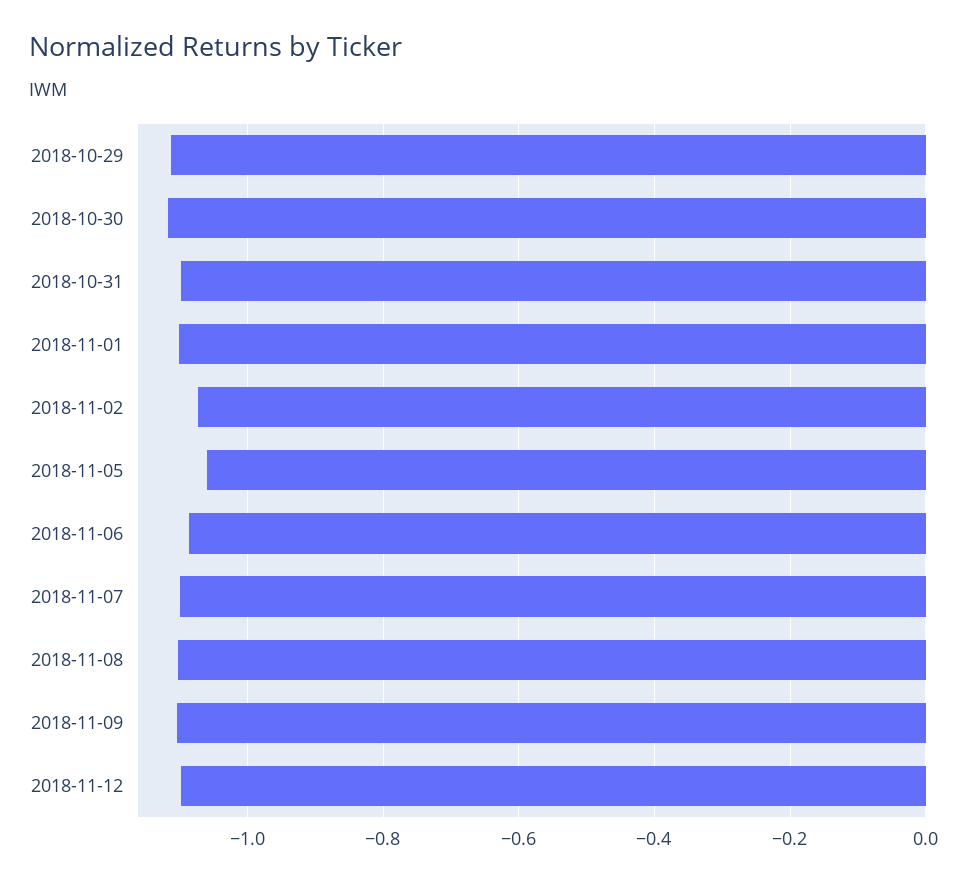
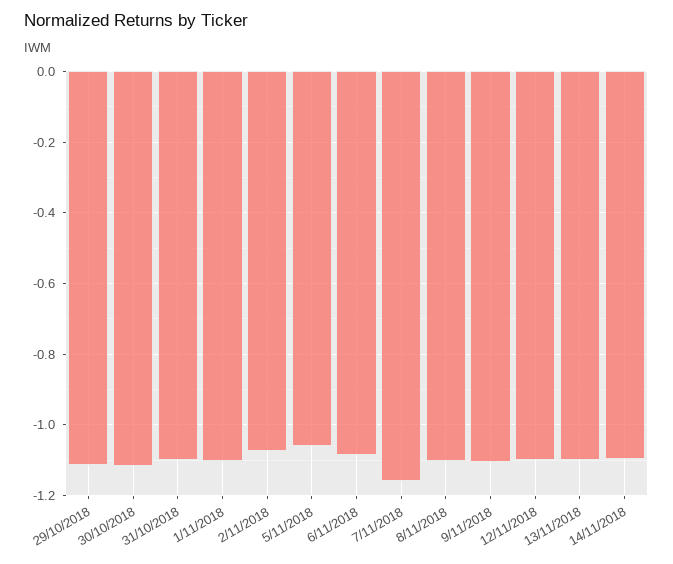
2018-11-07: -1.1 -> -1.16
13/11/2018: none -> -1.1
14/11/2018: none -> -1.1

